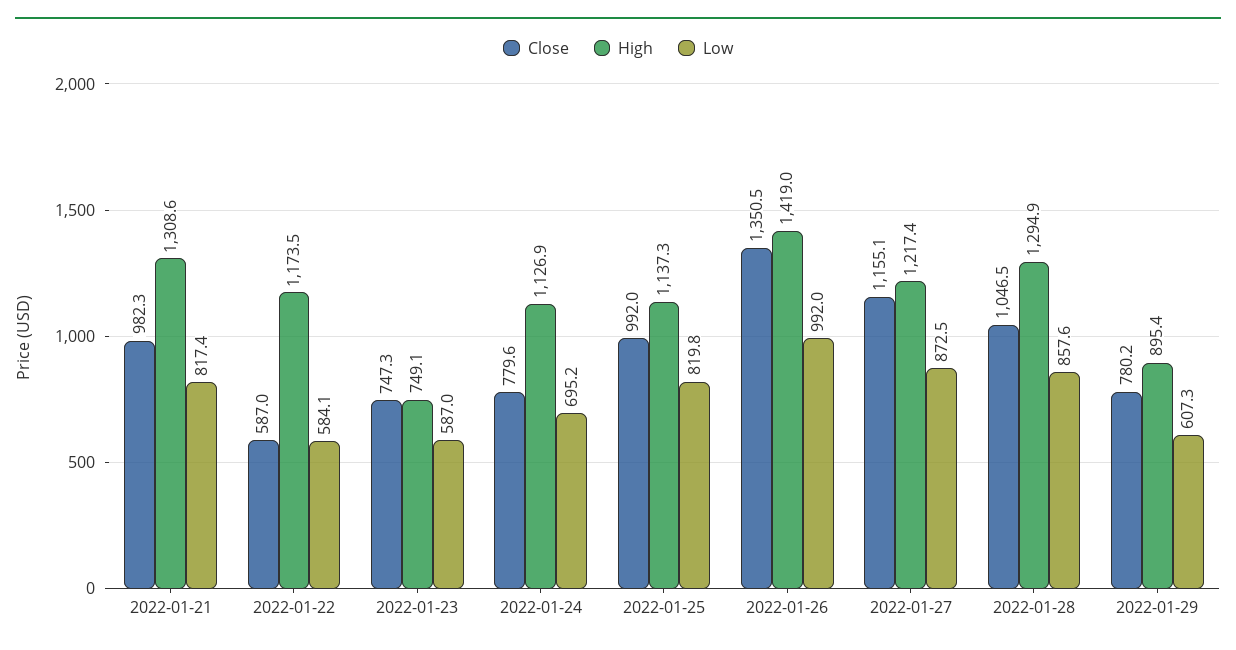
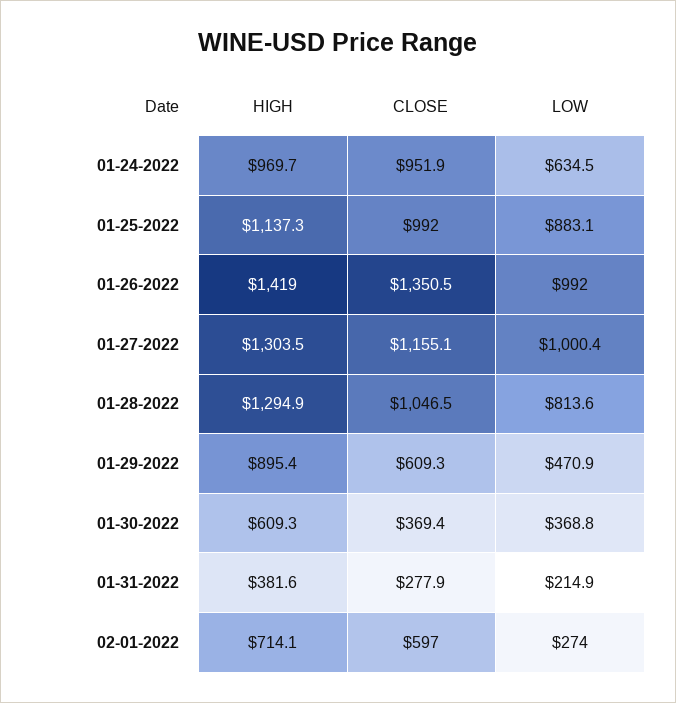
Close, 2022-01-21: 982.3 -> none
High, 2022-01-21: 1308.6 -> none
Low, 2022-01-21: 817.4 -> none
Close, 2022-01-22: 587 -> none
High, 2022-01-22: 1173.5 -> none
Low, 2022-01-22: 584.1 -> none
Close, 2022-01-23: 747.3 -> none
High, 2022-01-23: 749.1 -> none
Low, 2022-01-23: 587 -> none
Close, 2022-01-24: 779.6 -> 951.9
High, 2022-01-24: 1126.9 -> 969.7
Low, 2022-01-24: 695.2 -> 634.5
Low, 2022-01-25: 819.8 -> 883.1
High, 2022-01-27: 1217.4 -> 1303.5
Low, 2022-01-27: 872.5 -> 1000.4
Low, 2022-01-28: 857.6 -> 813.6
Close, 2022-01-29: 780.2 -> 609.3
Low, 2022-01-29: 607.3 -> 470.9
High, 01-30-2022: none -> 609.3
Close, 01-30-2022: none -> 369.4
Low, 01-30-2022: none -> 368.8
High, 01-31-2022: none -> 381.6
Close, 01-31-2022: none -> 277.9
Low, 01-31-2022: none -> 214.9
High, 02-01-2022: none -> 714.1
Close, 02-01-2022: none -> 597
Low, 02-01-2022: none -> 274

